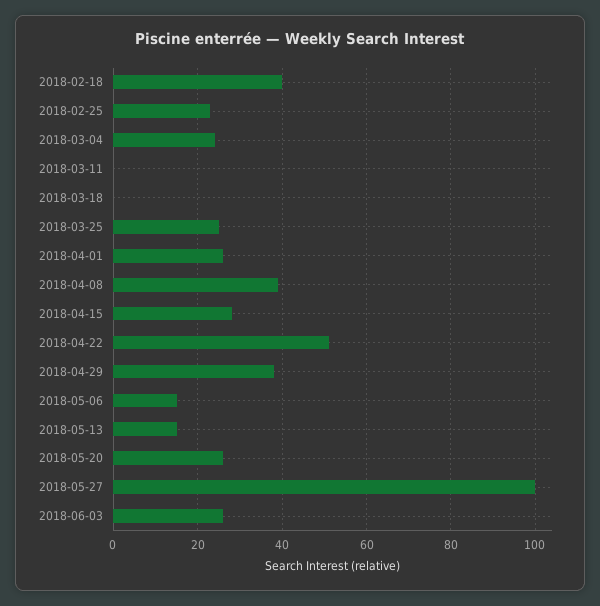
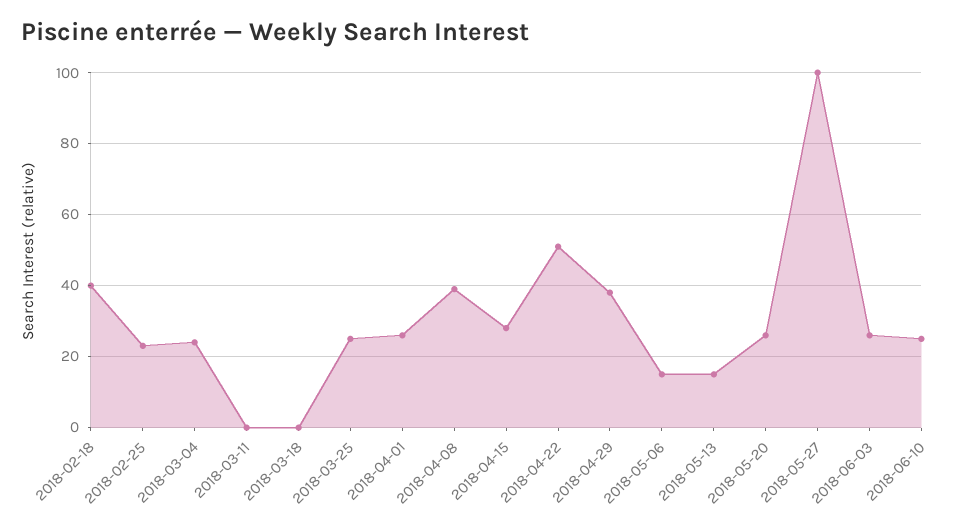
2018-06-10: none -> 25

